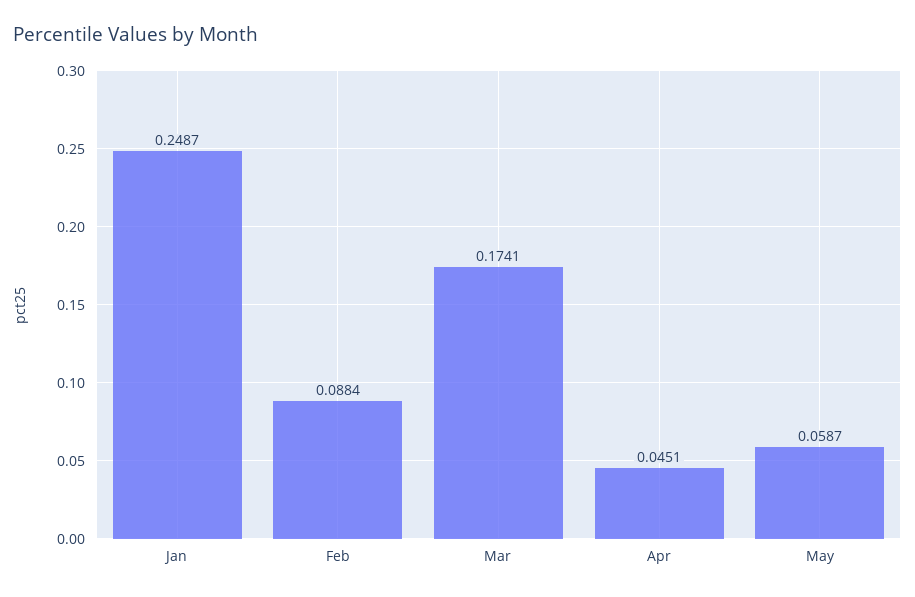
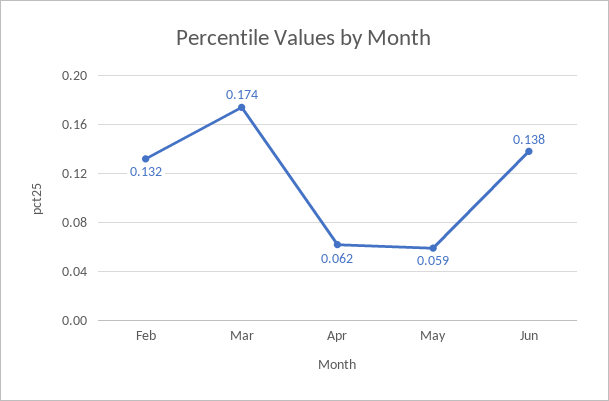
Jan: 0.2487 -> none
Feb: 0.0884 -> 0.132
Apr: 0.0451 -> 0.062
Jun: none -> 0.138

